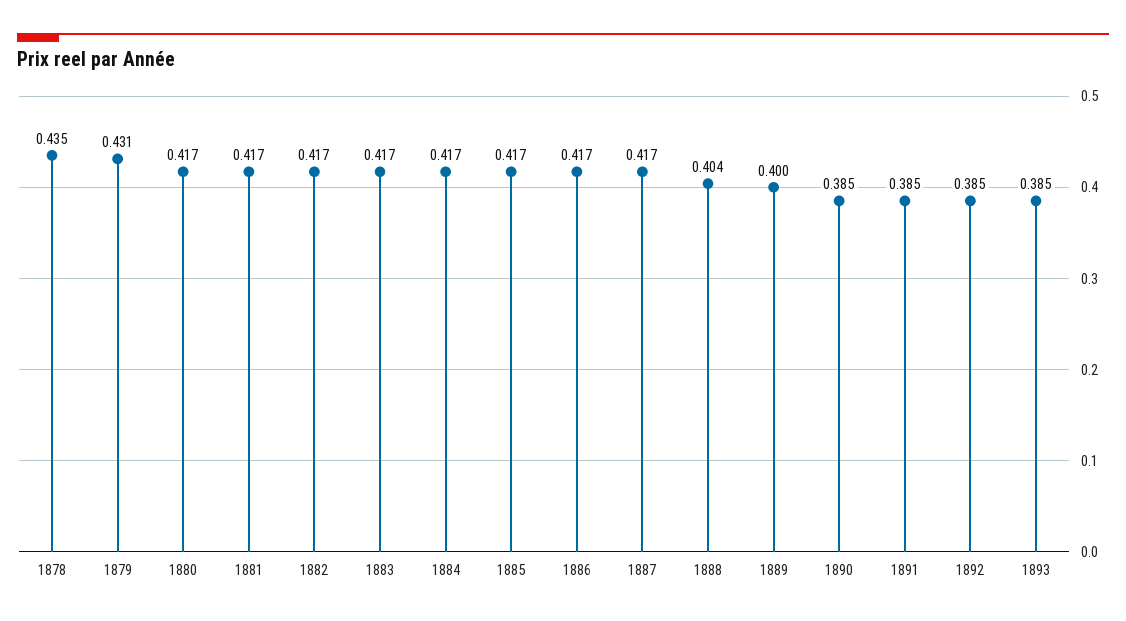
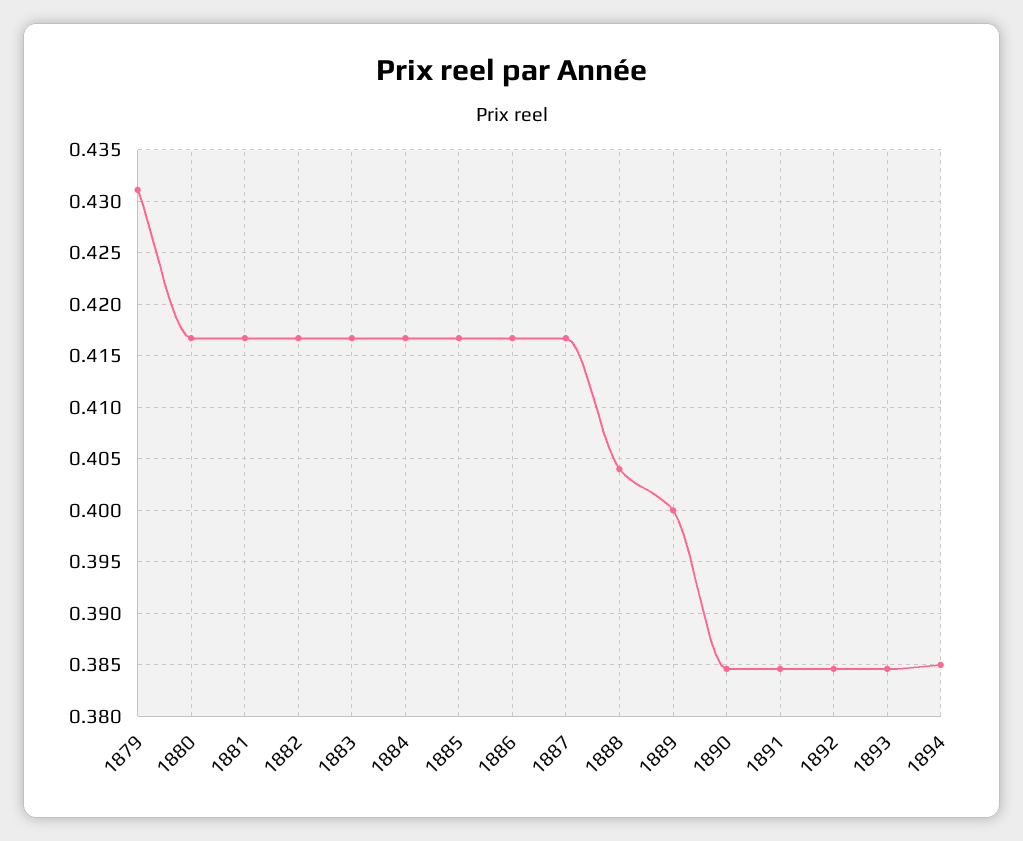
1878: 0.435 -> none
1894: none -> 0.385

